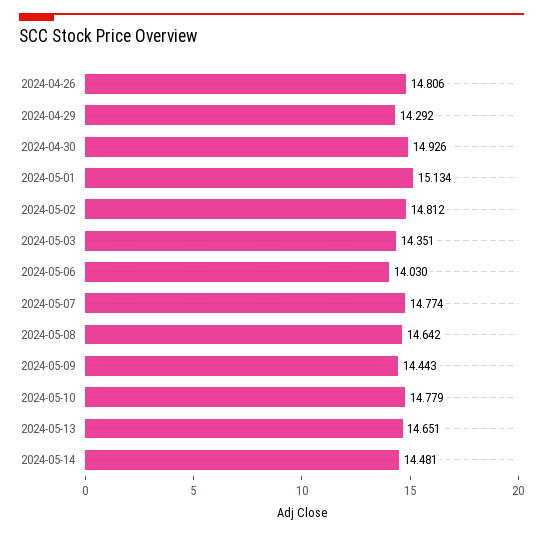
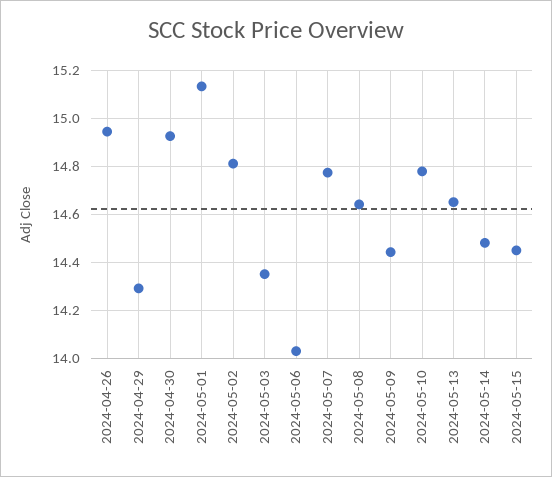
2024-04-26: 14.806 -> 14.95
2024-05-15: none -> 14.45

